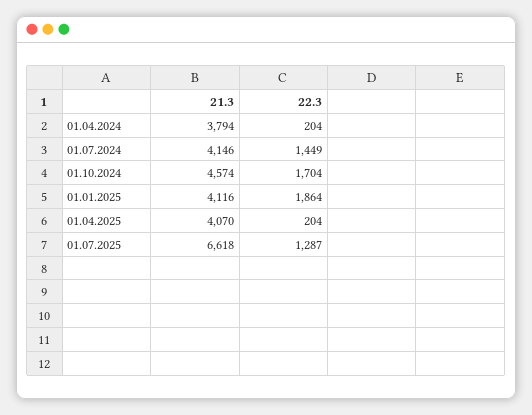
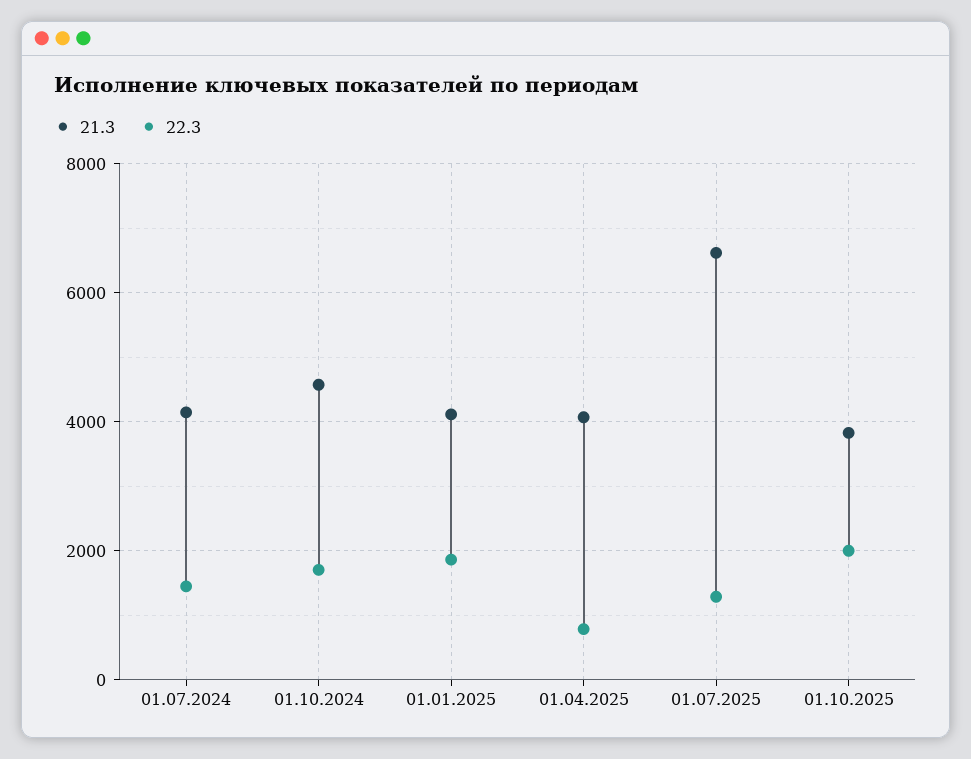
21.3, 01.04.2024: 3794 -> none
22.3, 01.04.2024: 204 -> none
22.3, 01.04.2025: 204 -> 800
21.3, 01.10.2025: none -> 3800
22.3, 01.10.2025: none -> 2000

